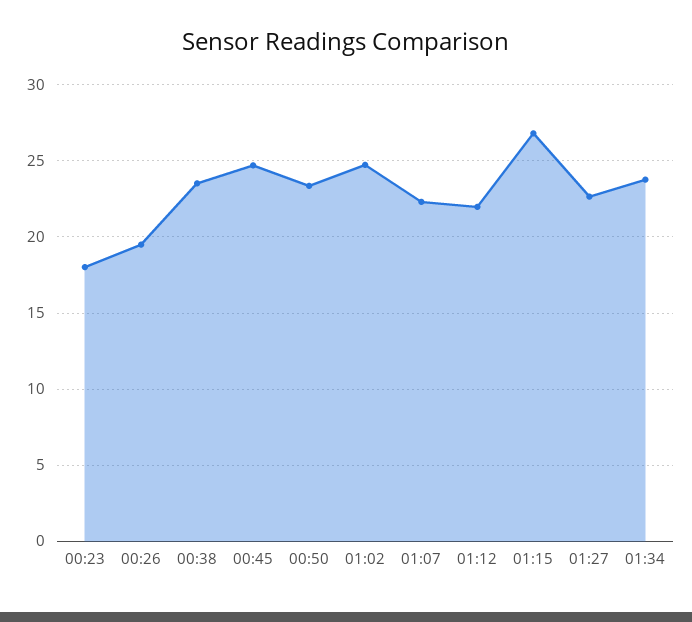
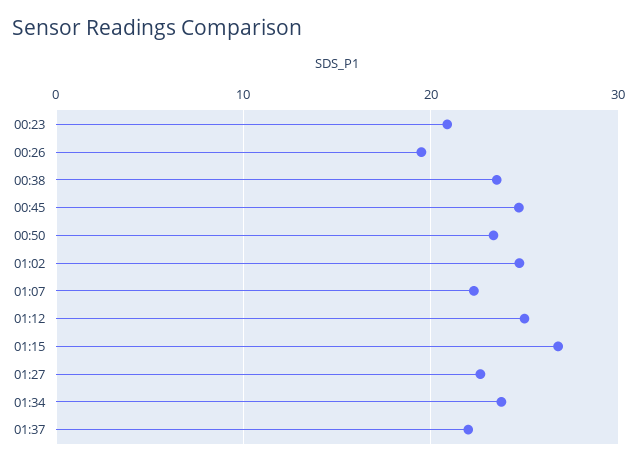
00:23: 18 -> 21
01:12: 22 -> 25
01:37: none -> 22

